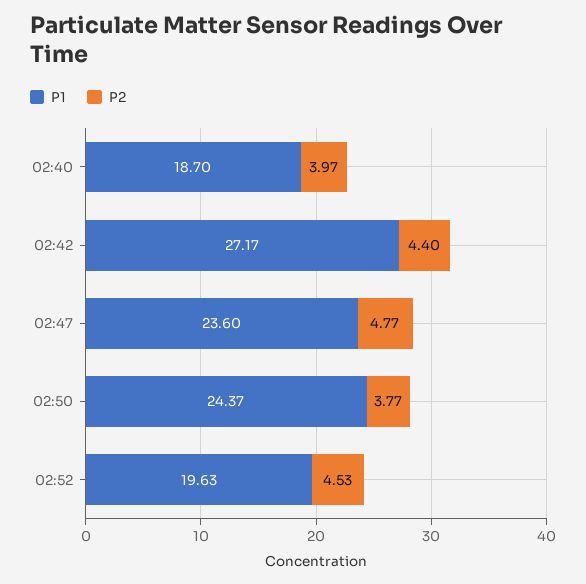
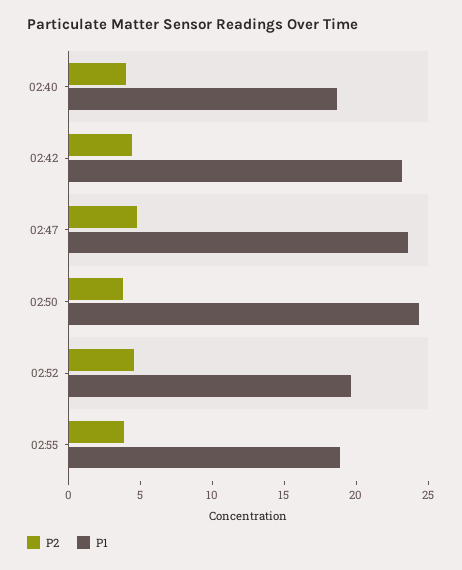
P1, 02:42: 27.17 -> 23
P2, 02:55: none -> 4
P1, 02:55: none -> 19

